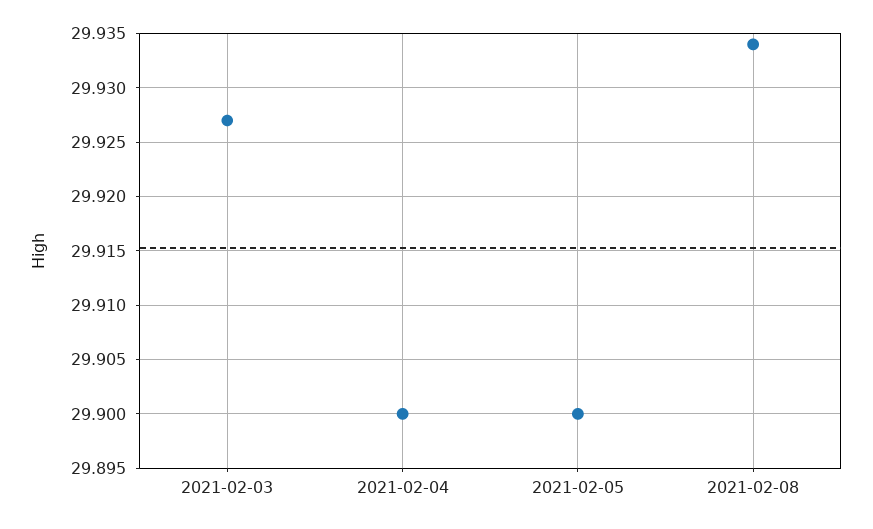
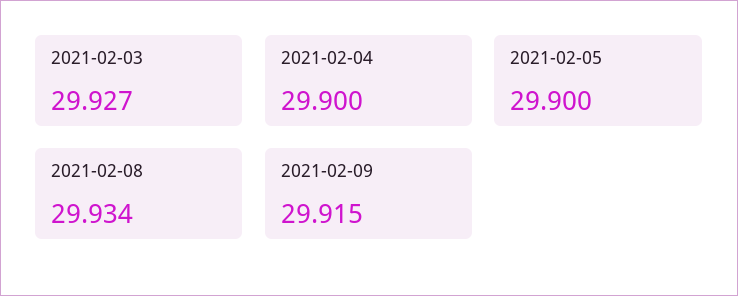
2021-02-09: none -> 29.915

